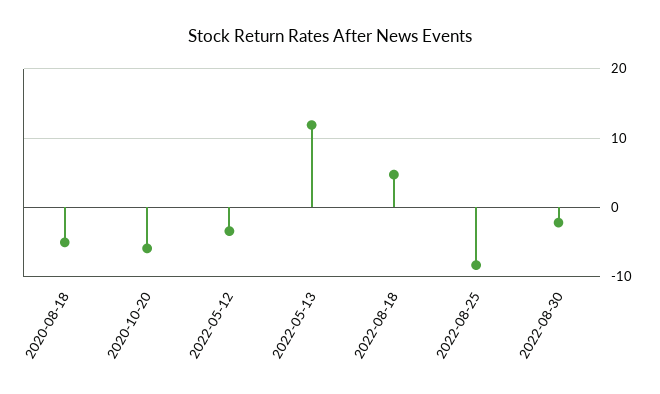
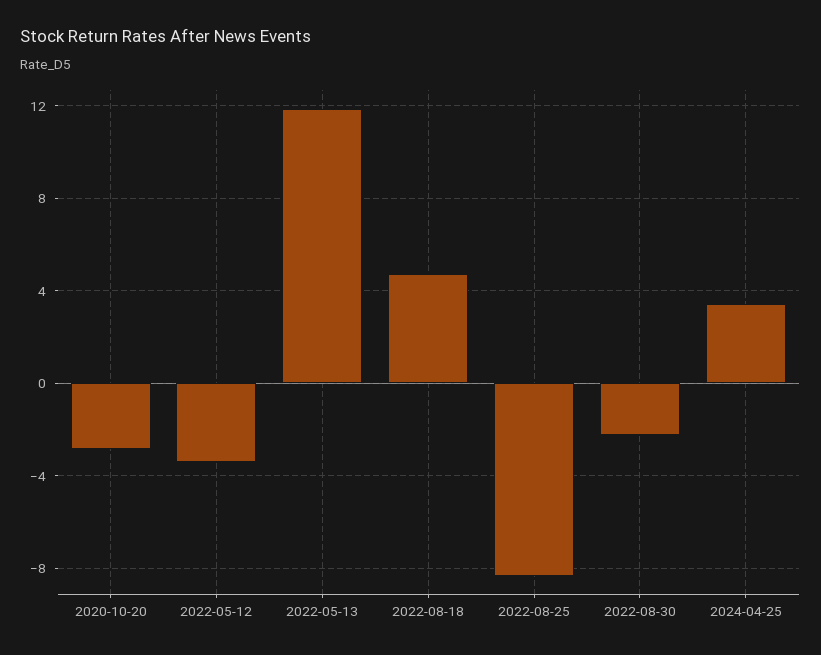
2020-08-18: -5 -> none
2020-10-20: -6 -> -3
2024-04-25: none -> 3.5

